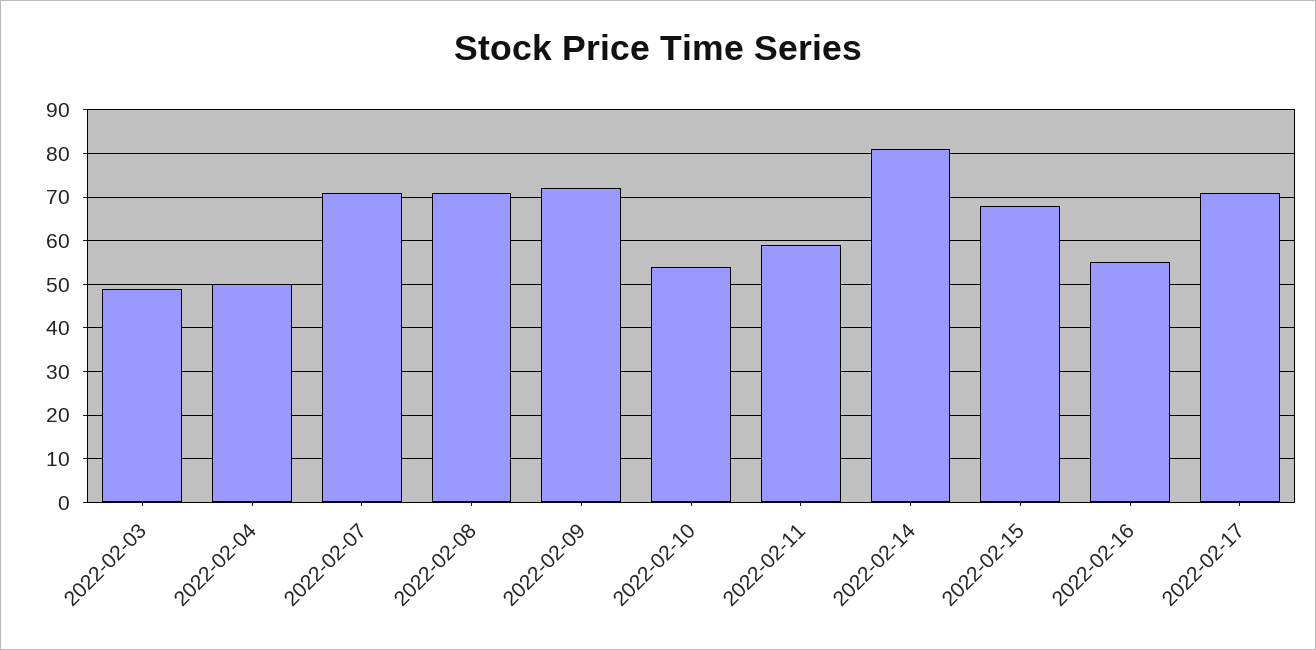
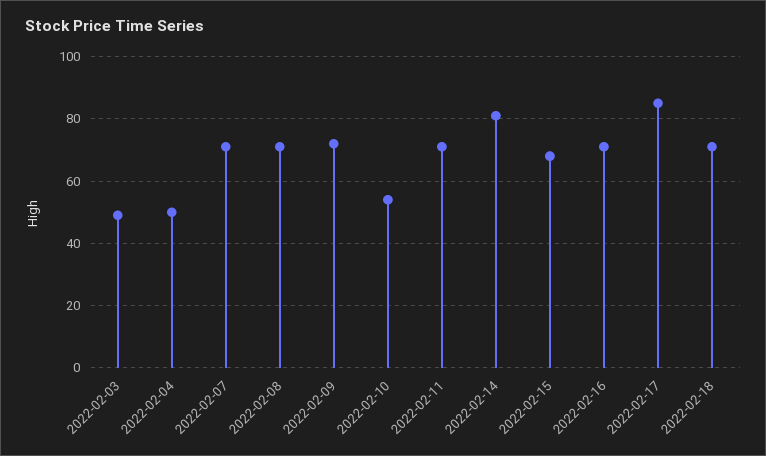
2022-02-11: 60 -> 70
2022-02-16: 55 -> 70
2022-02-17: 70 -> 85
2022-02-18: none -> 70

